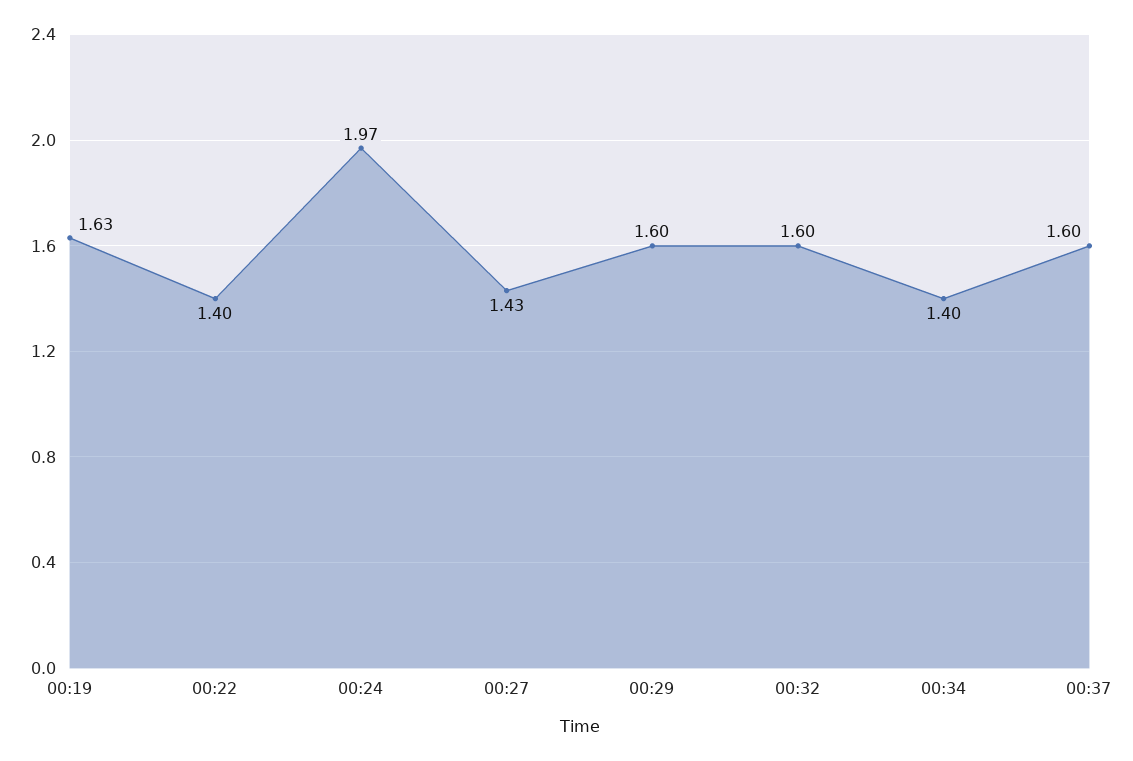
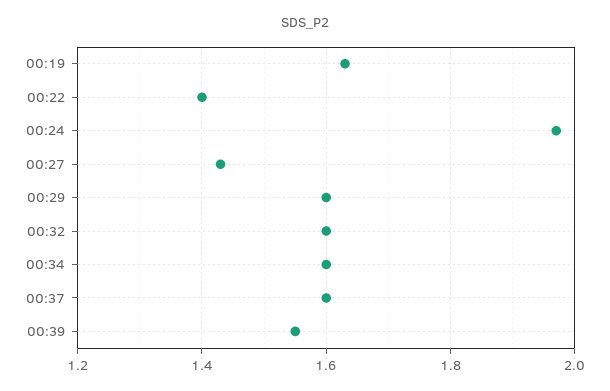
00:34: 1.4 -> 1.6
00:39: none -> 1.55

